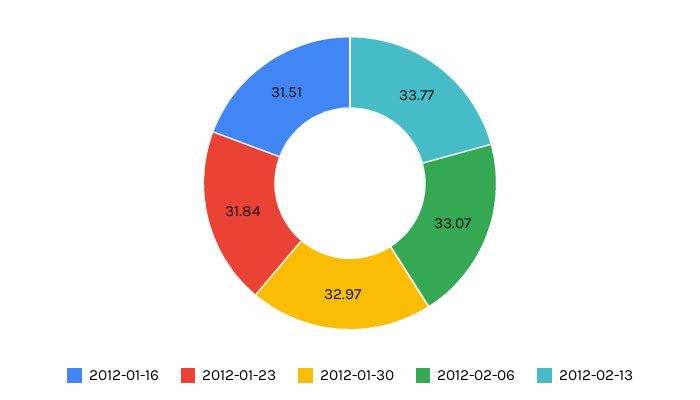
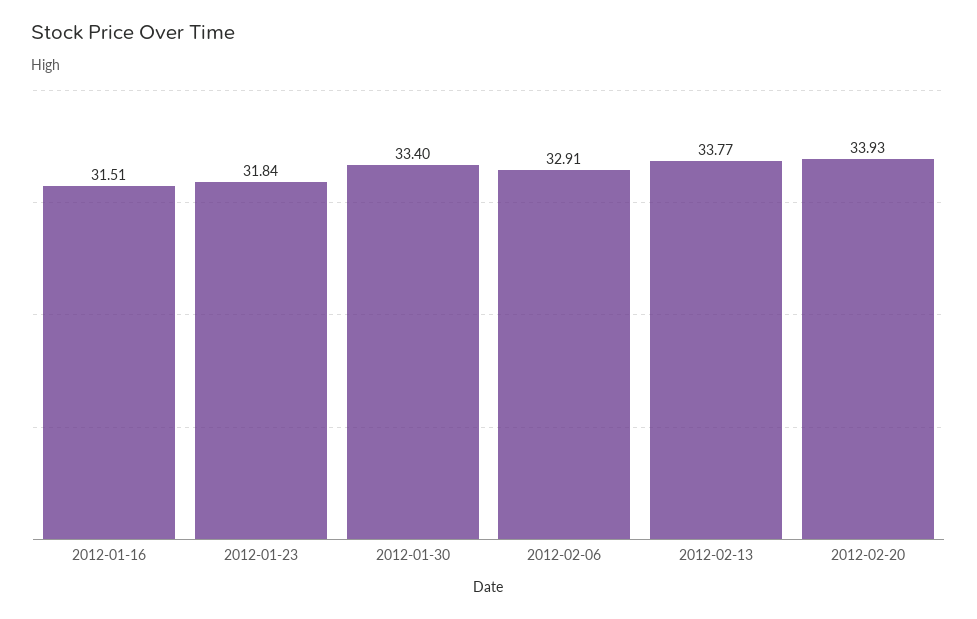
2012-01-30: 32.97 -> 33.4
2012-02-06: 33.07 -> 32.91
2012-02-20: none -> 33.93

